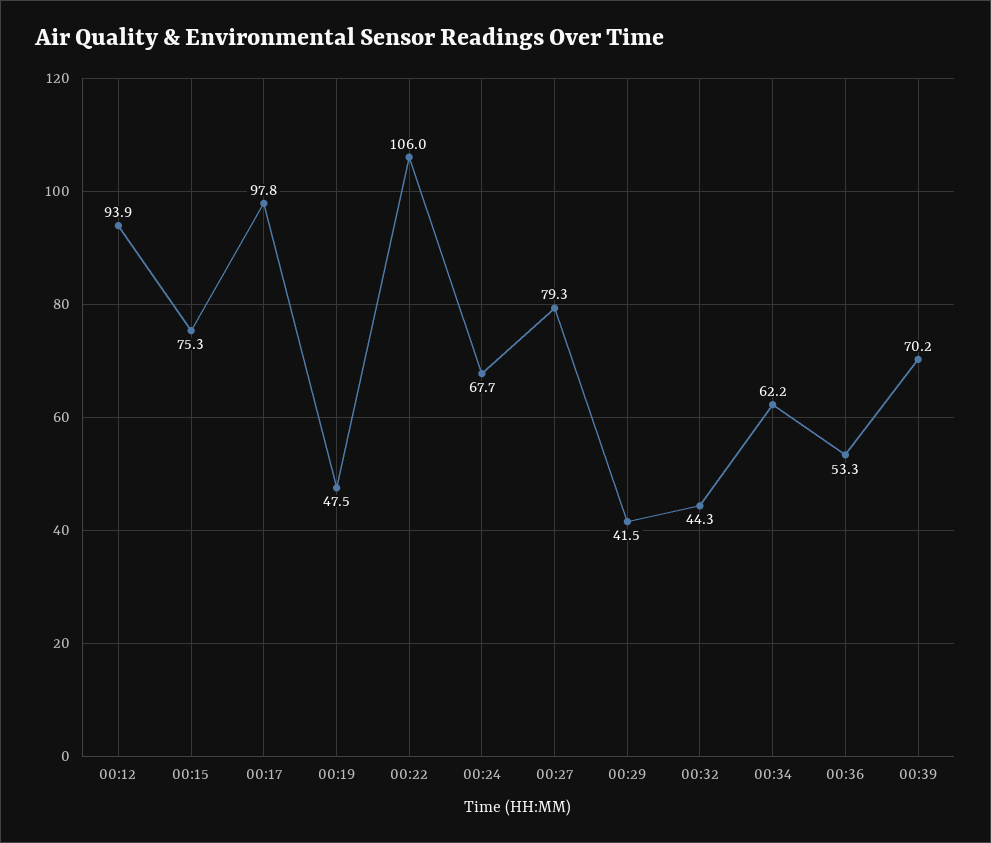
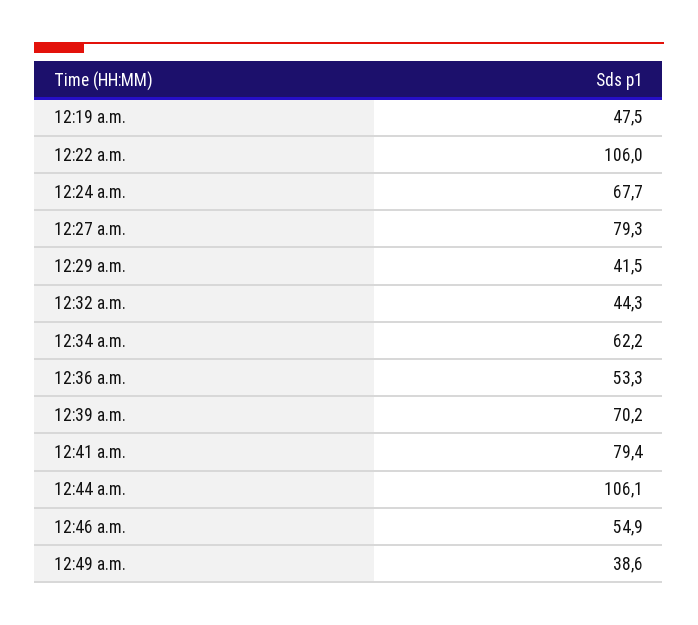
00:12: 93.9 -> none
00:15: 75.3 -> none
00:17: 97.8 -> none
12:41 a.m.: none -> 79.4
12:44 a.m.: none -> 106.1
12:46 a.m.: none -> 54.9
12:49 a.m.: none -> 38.6

